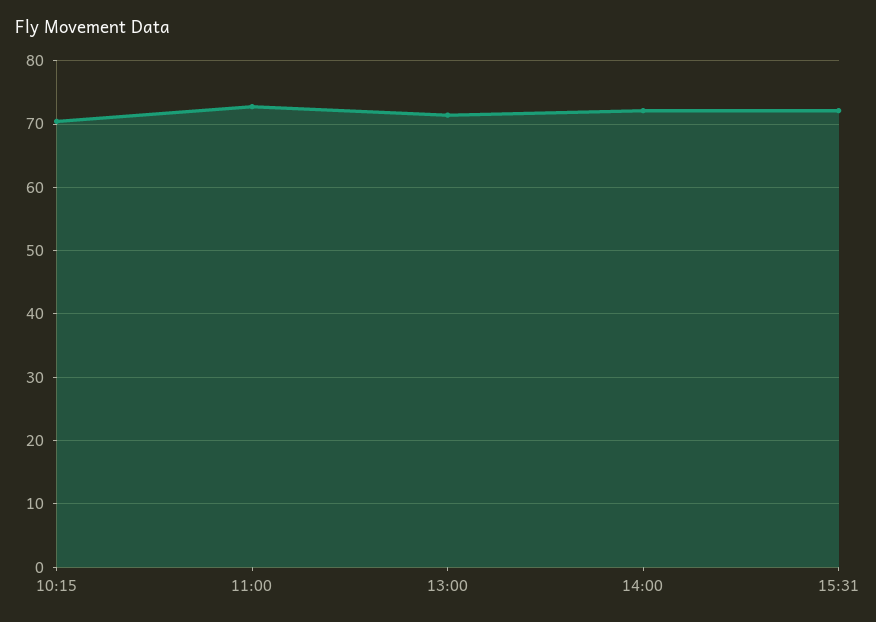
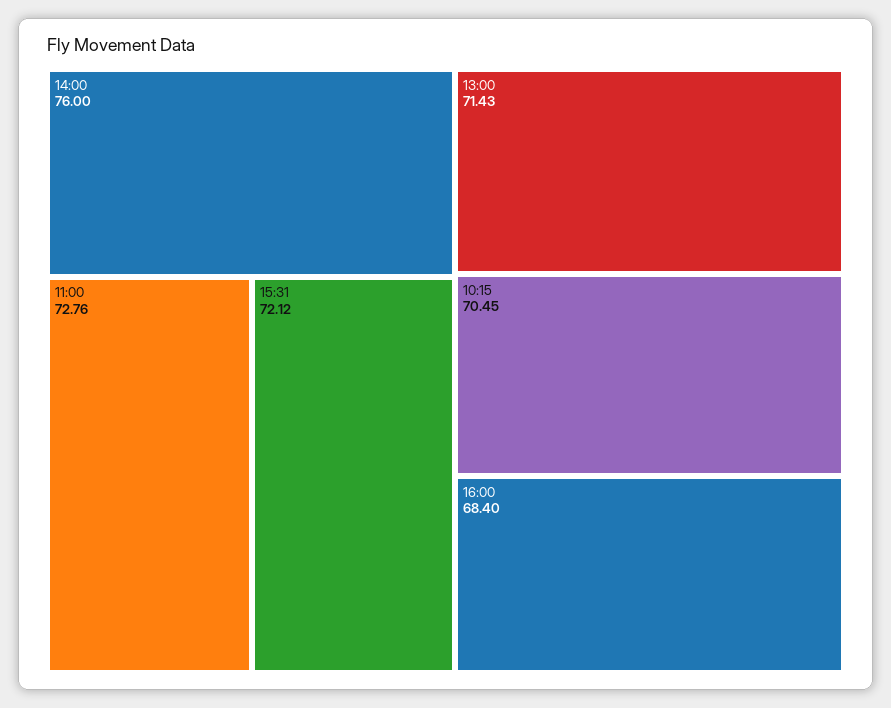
14:00: 72 -> 76
16:00: none -> 68.4

